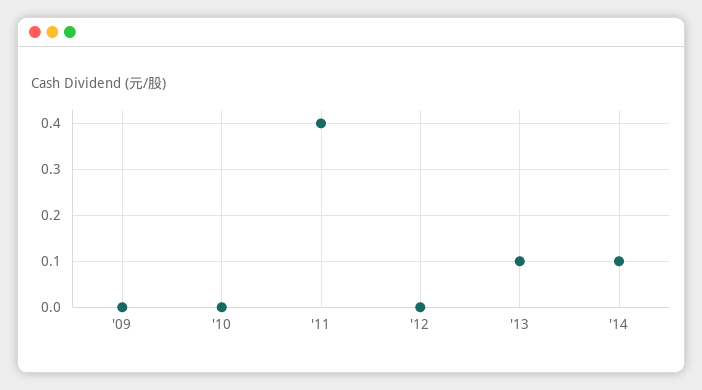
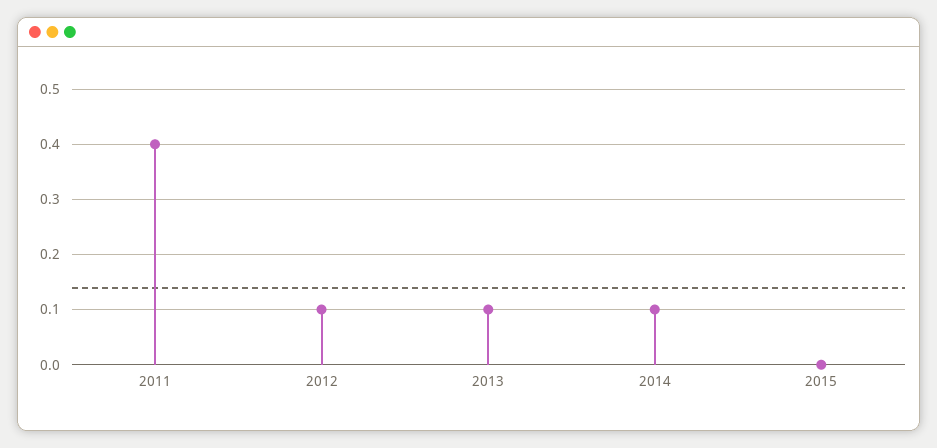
'09: 0 -> none
'10: 0 -> none
'12: 0 -> 0.1
2015: none -> 0

